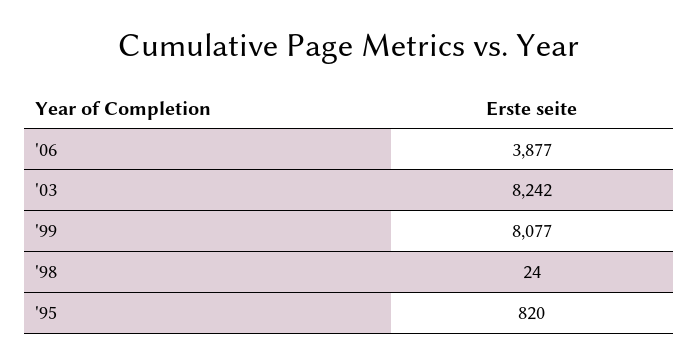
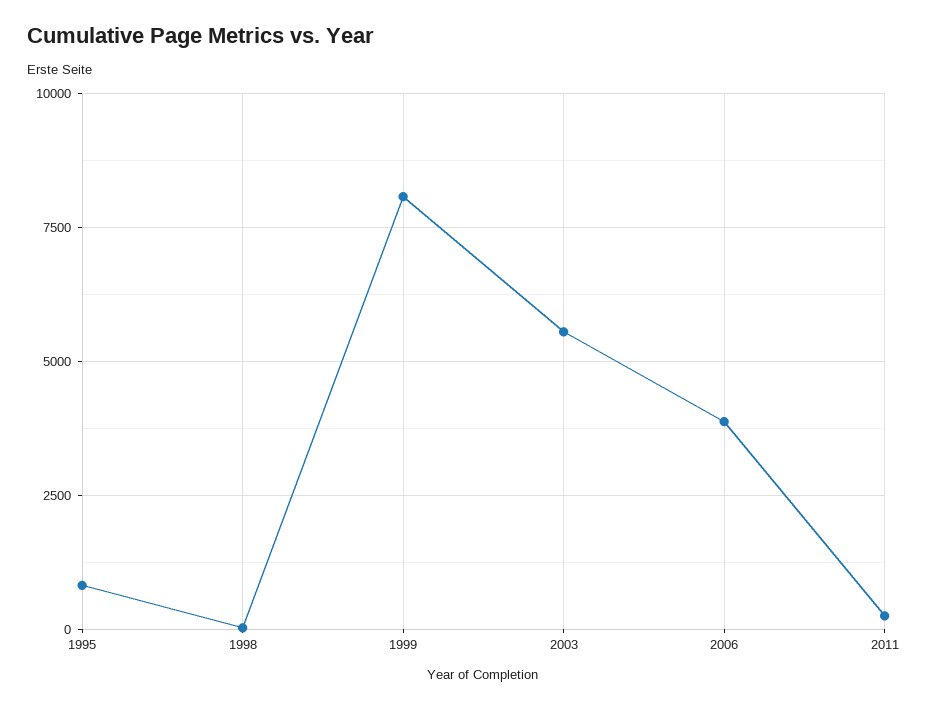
'03: 8242 -> 5500
2011: none -> 250

